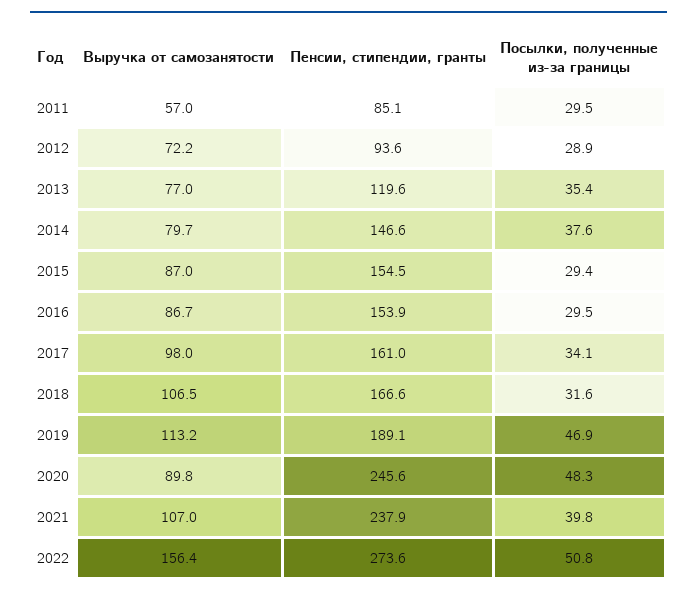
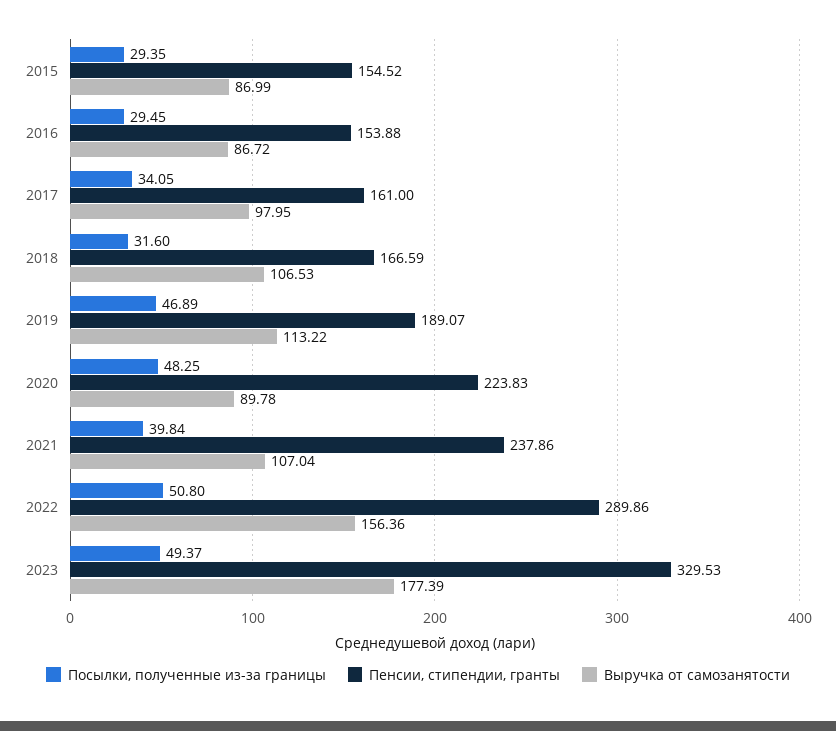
Выручка от самозанятости, 2011: 57 -> none
Пенсии, стипендии, гранты, 2011: 85.1 -> none
Посылки, полученные из-за границы, 2011: 29.5 -> none
Выручка от самозанятости, 2012: 72.2 -> none
Пенсии, стипендии, гранты, 2012: 93.6 -> none
Посылки, полученные из-за границы, 2012: 28.9 -> none
Выручка от самозанятости, 2013: 77 -> none
Пенсии, стипендии, гранты, 2013: 119.6 -> none
Посылки, полученные из-за границы, 2013: 35.4 -> none
Выручка от самозанятости, 2014: 79.7 -> none
Пенсии, стипендии, гранты, 2014: 146.6 -> none
Посылки, полученные из-за границы, 2014: 37.6 -> none
Пенсии, стипендии, гранты, 2020: 245.6 -> 223.83
Пенсии, стипендии, гранты, 2022: 273.6 -> 289.86
Посылки, полученные из-за границы, 2023: none -> 49.37
Пенсии, стипендии, гранты, 2023: none -> 329.53
Выручка от самозанятости, 2023: none -> 177.39

